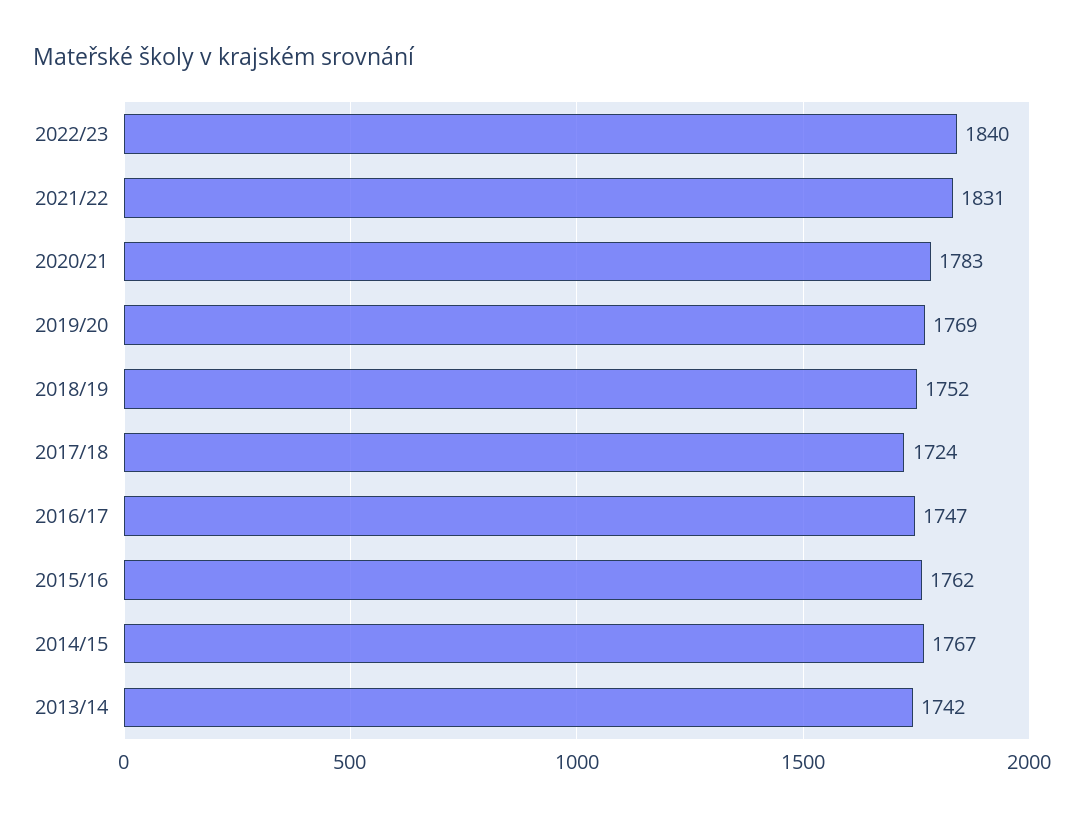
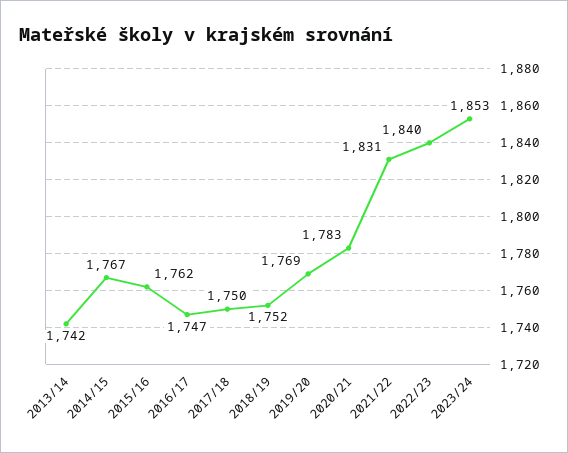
2017/18: 1724 -> 1750
2023/24: none -> 1853

